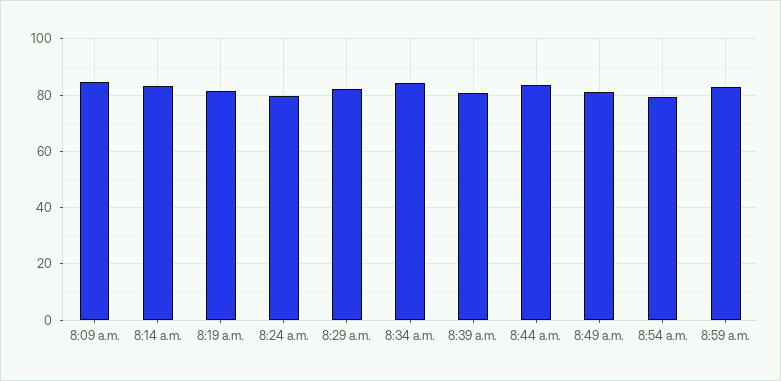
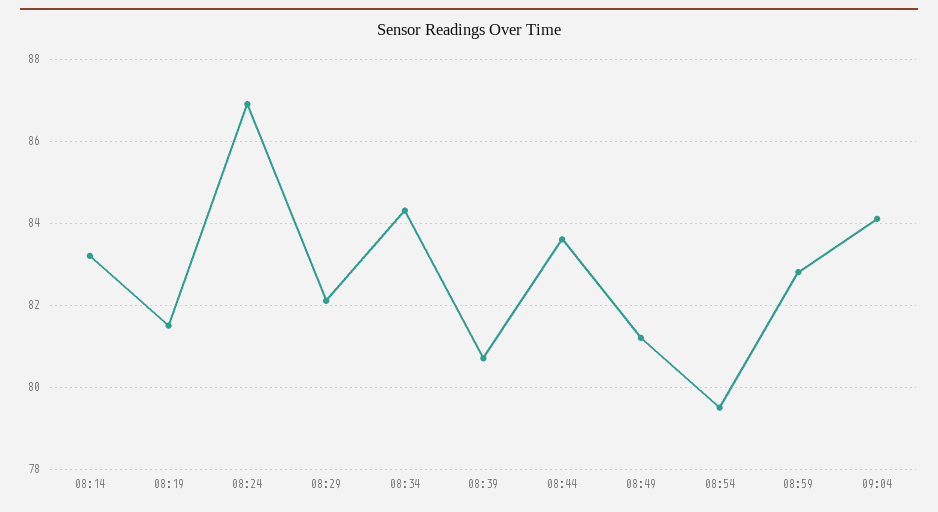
8:09 a.m.: 85 -> none
8:24 a.m.: 80 -> 87
09:04: none -> 84

